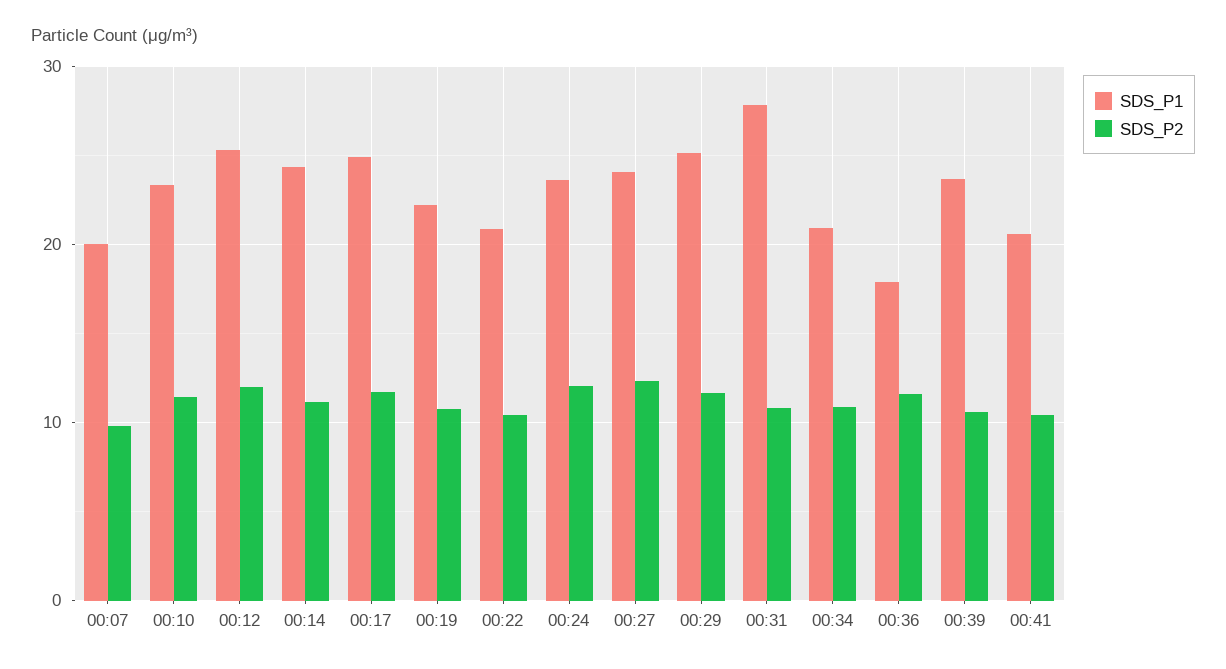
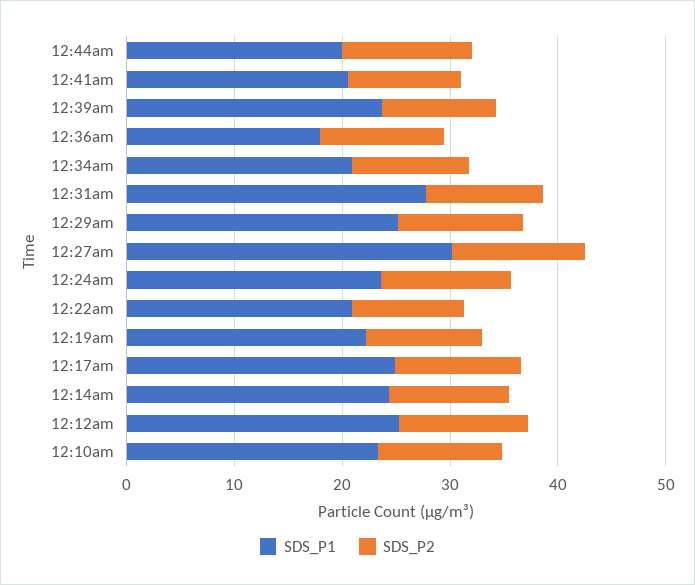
SDS_P1, 00:07: 20 -> none
SDS_P2, 00:07: 10 -> none
SDS_P1, 00:27: 24 -> 30
SDS_P1, 12:44am: none -> 20
SDS_P2, 12:44am: none -> 12

